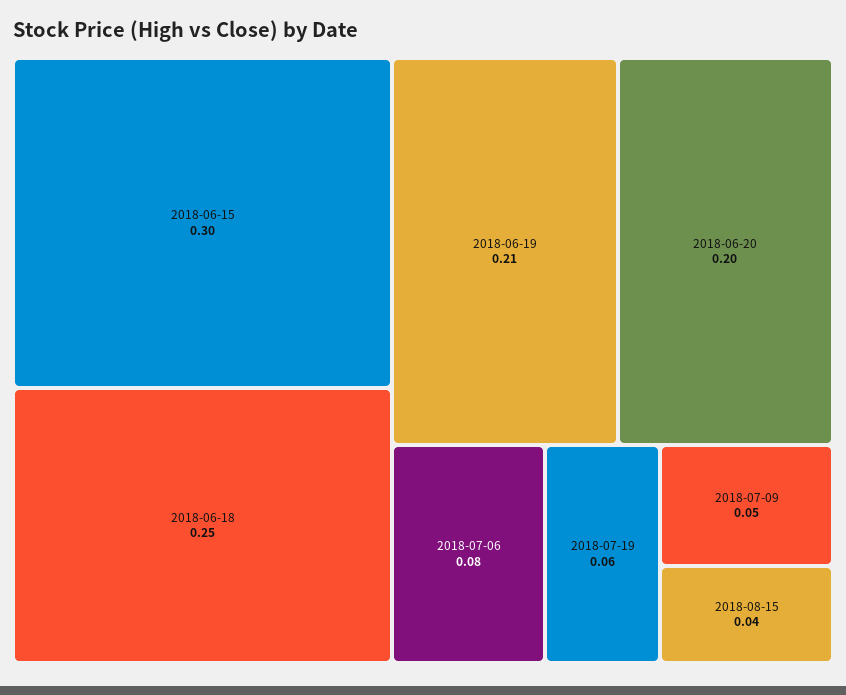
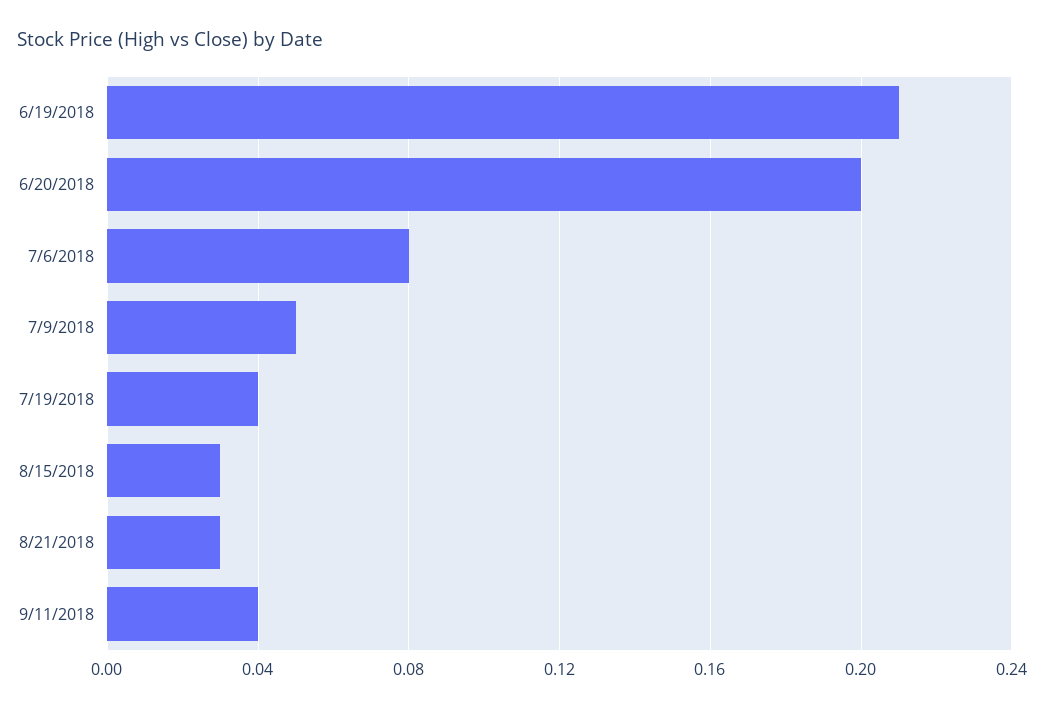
2018-06-15: 0.3 -> none
2018-06-18: 0.25 -> none
2018-07-19: 0.06 -> 0.04
2018-08-15: 0.04 -> 0.03
8/21/2018: none -> 0.03
9/11/2018: none -> 0.04

